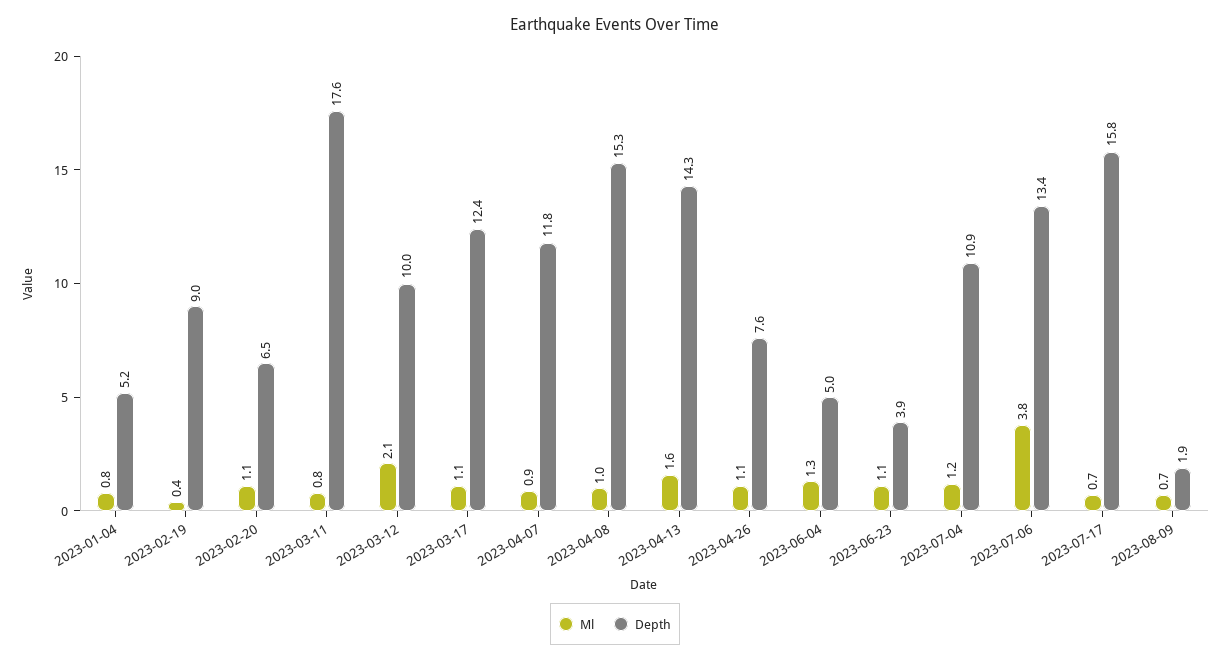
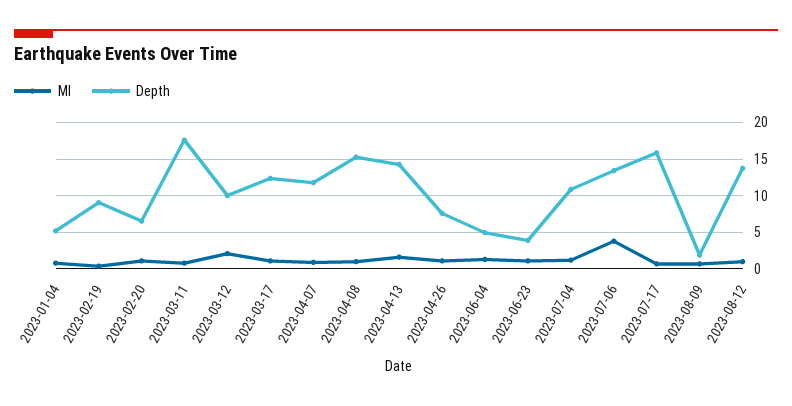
Ml, 2023-08-12: none -> 1
Depth, 2023-08-12: none -> 14

